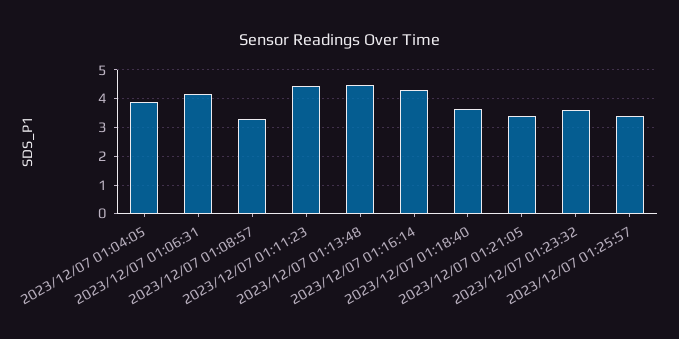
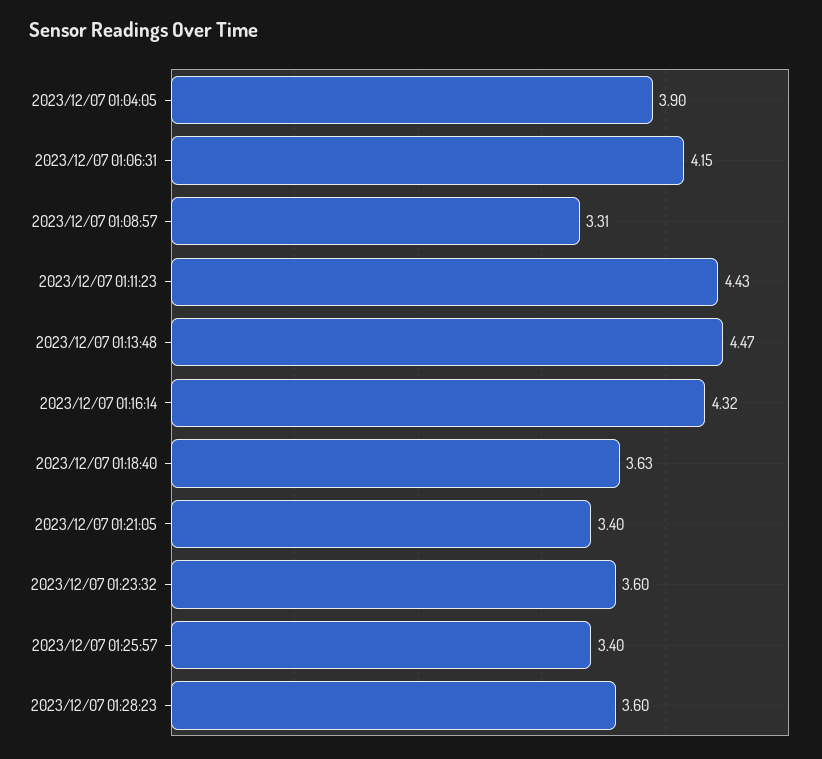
2023/12/07 01:28:23: none -> 3.6

